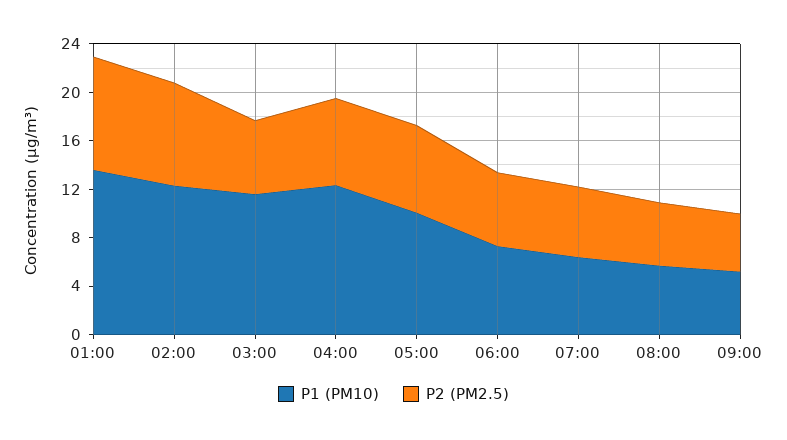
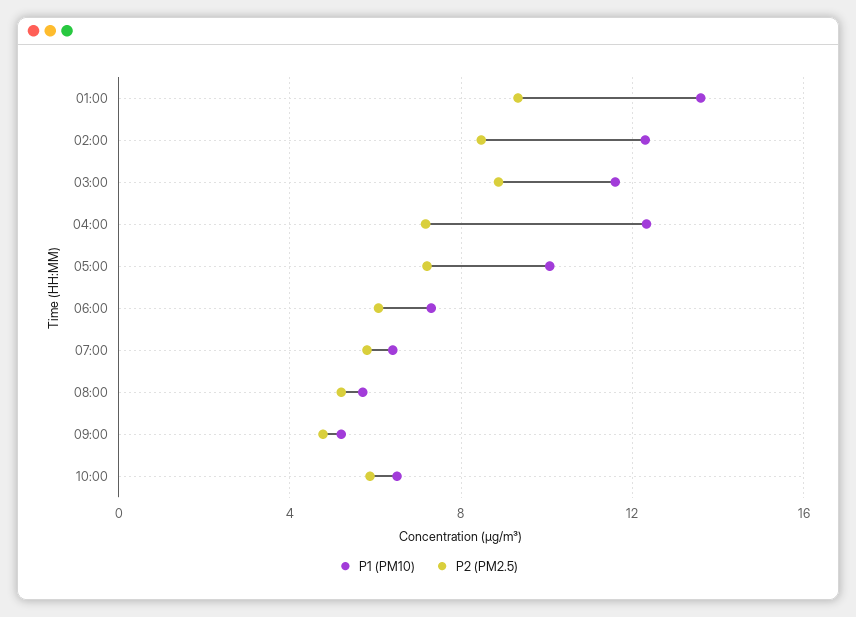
P2 (PM2.5), 03:00: 6 -> 9
P1 (PM10), 10:00: none -> 6.5
P2 (PM2.5), 10:00: none -> 6

